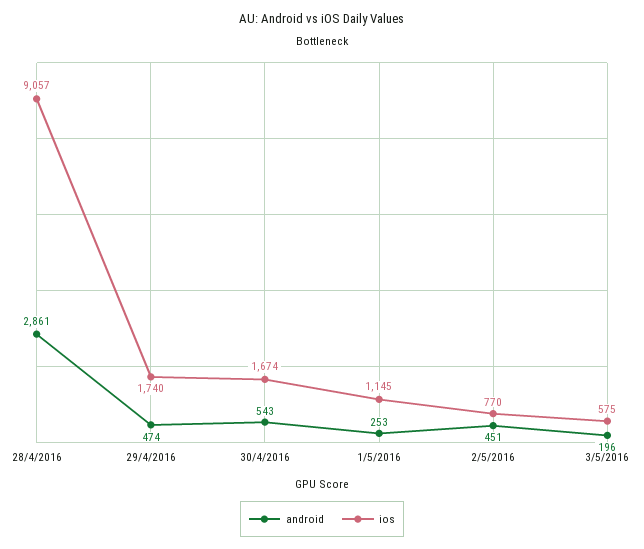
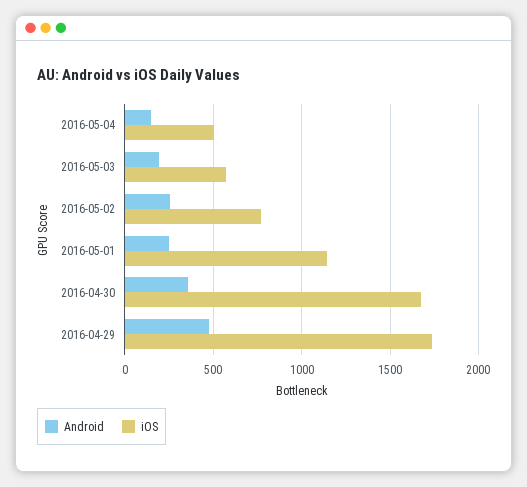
android, 28/4/2016: 2861 -> none
ios, 28/4/2016: 9057 -> none
android, 30/4/2016: 543 -> 350
android, 2/5/2016: 451 -> 250
android, 2016-05-04: none -> 150
ios, 2016-05-04: none -> 500

